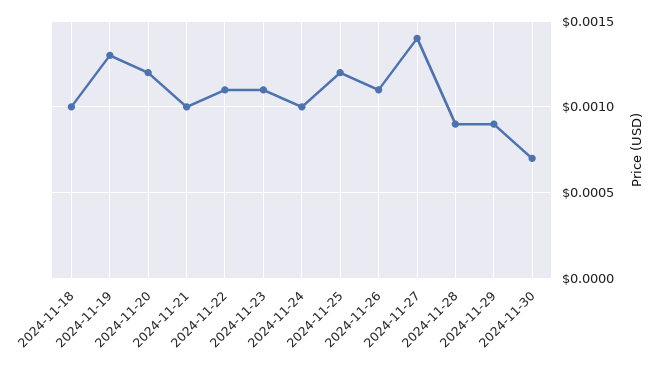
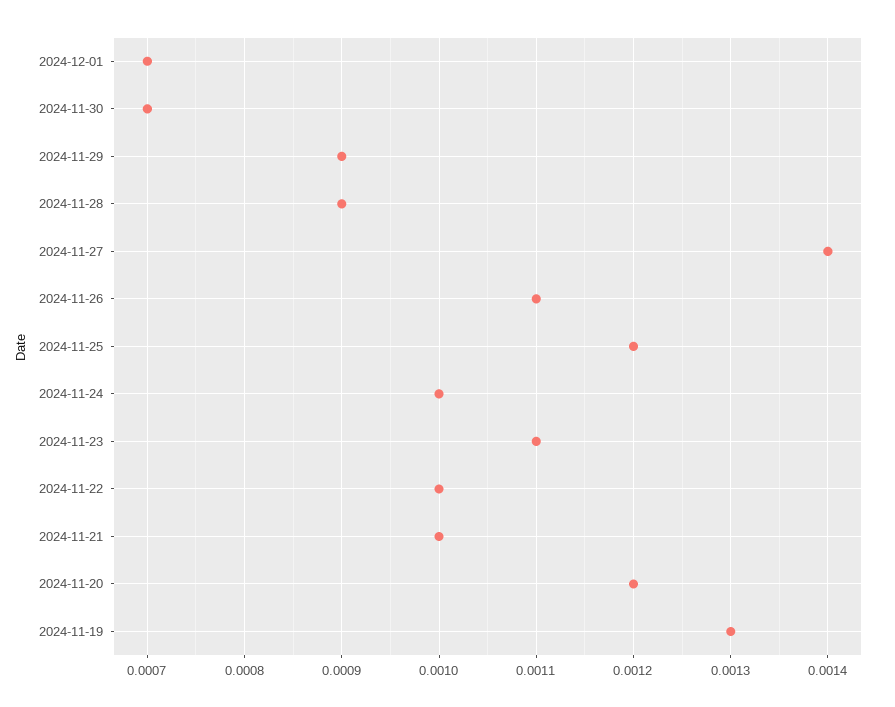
2024-11-18: 0.001 -> none
2024-11-22: 0.0011 -> 0.001
2024-12-01: none -> 0.0007

